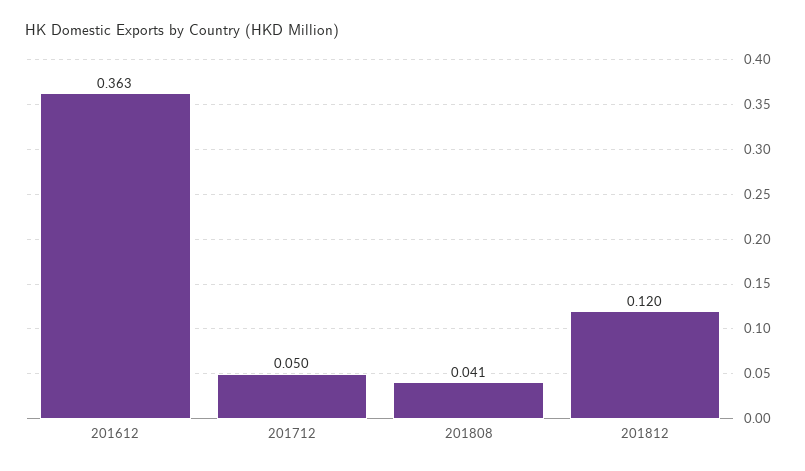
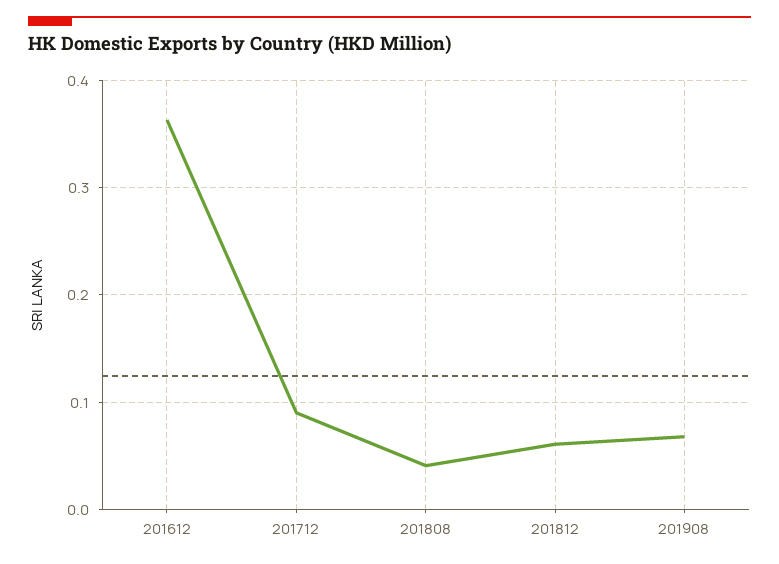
201712: 0.05 -> 0.09
201812: 0.12 -> 0.06
201908: none -> 0.07

